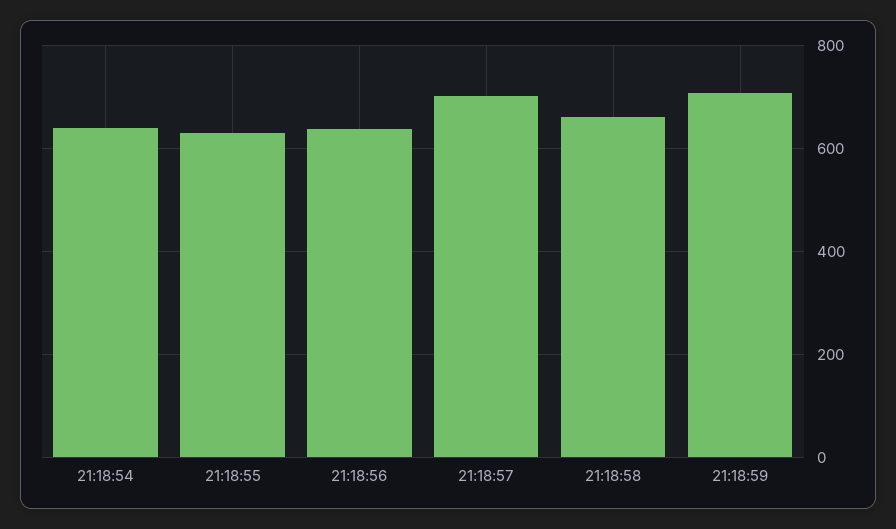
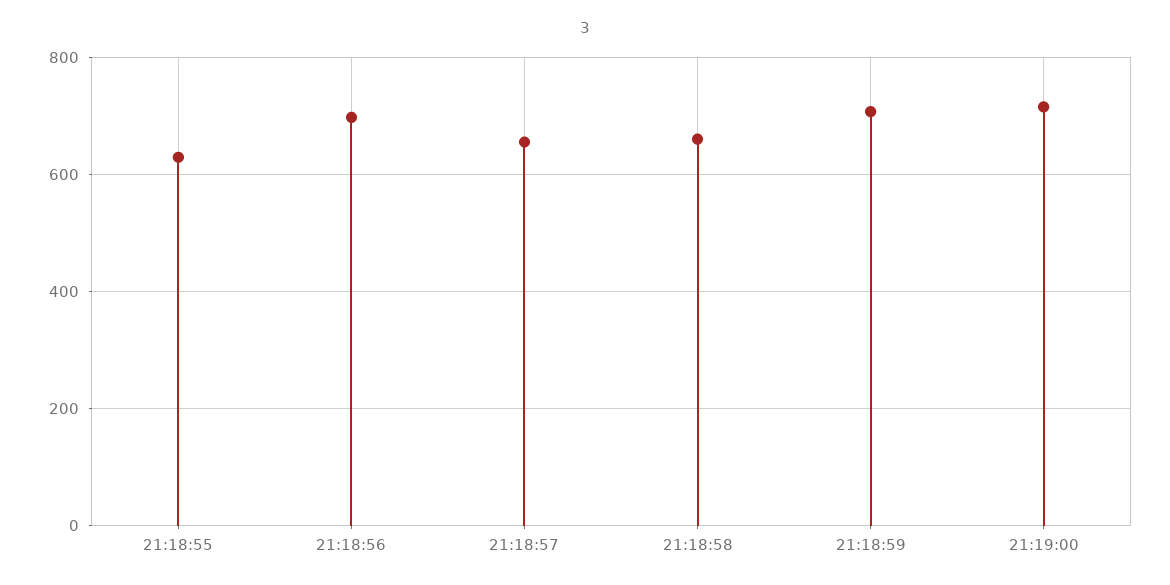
21:18:54: 640 -> none
21:18:56: 640 -> 700
21:18:57: 700 -> 660
21:19:00: none -> 720

